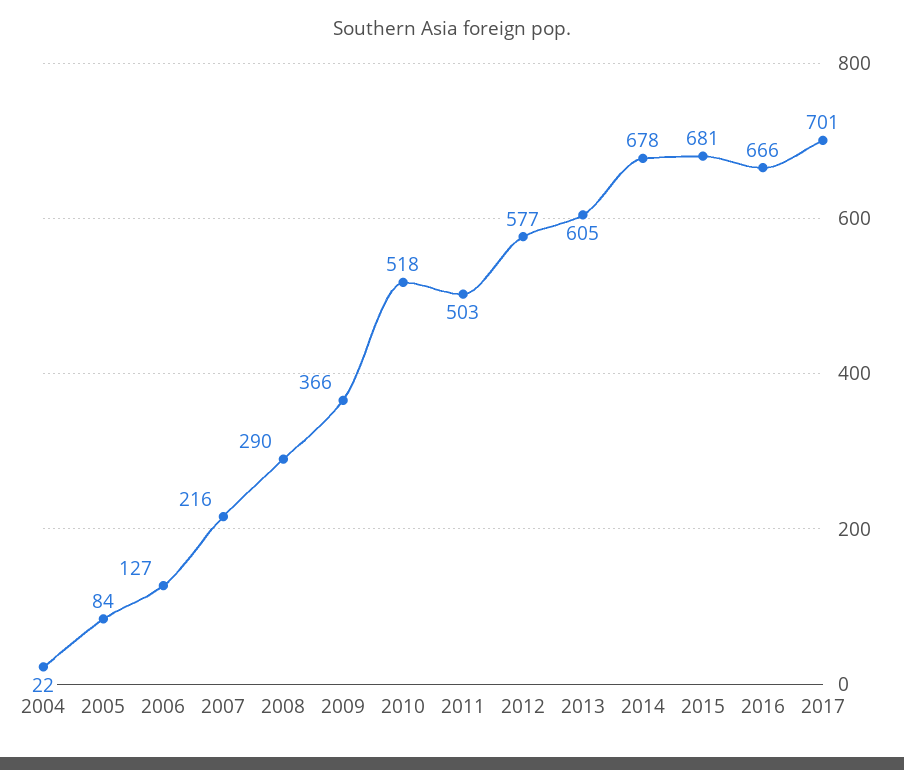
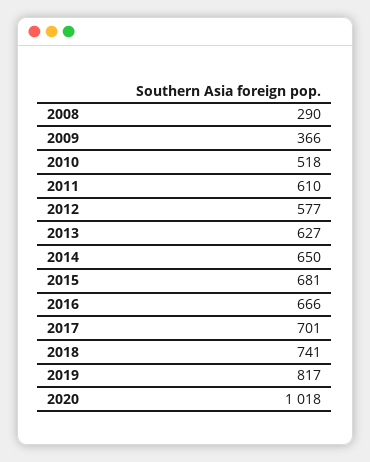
2004: 22 -> none
2005: 84 -> none
2006: 127 -> none
2007: 216 -> none
2011: 503 -> 610
2013: 605 -> 627
2014: 678 -> 650
2018: none -> 741
2019: none -> 817
2020: none -> 1018

